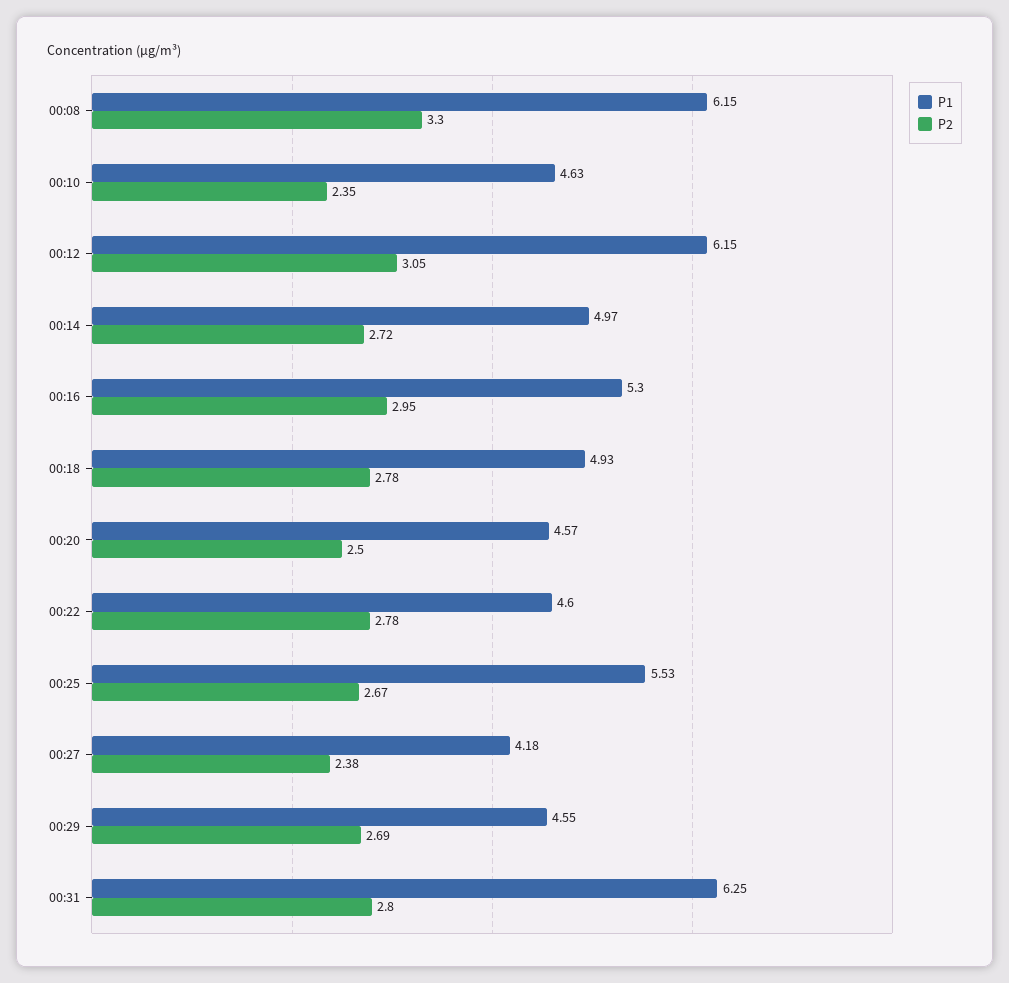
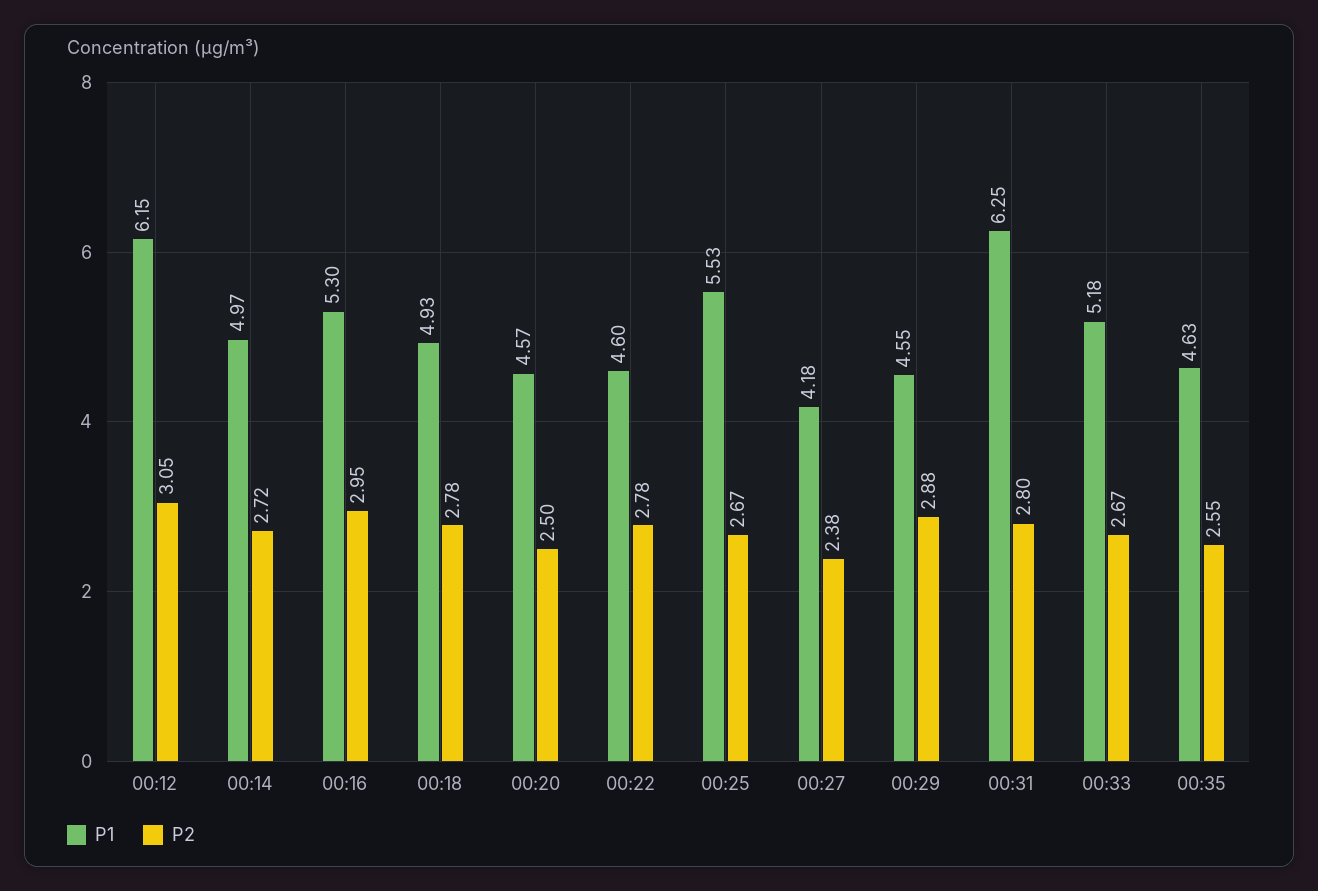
P1, 00:08: 6.15 -> none
P2, 00:08: 3.3 -> none
P1, 00:10: 4.63 -> none
P2, 00:10: 2.35 -> none
P2, 00:29: 2.69 -> 2.88
P1, 00:33: none -> 5.18
P2, 00:33: none -> 2.67
P1, 00:35: none -> 4.63
P2, 00:35: none -> 2.55

